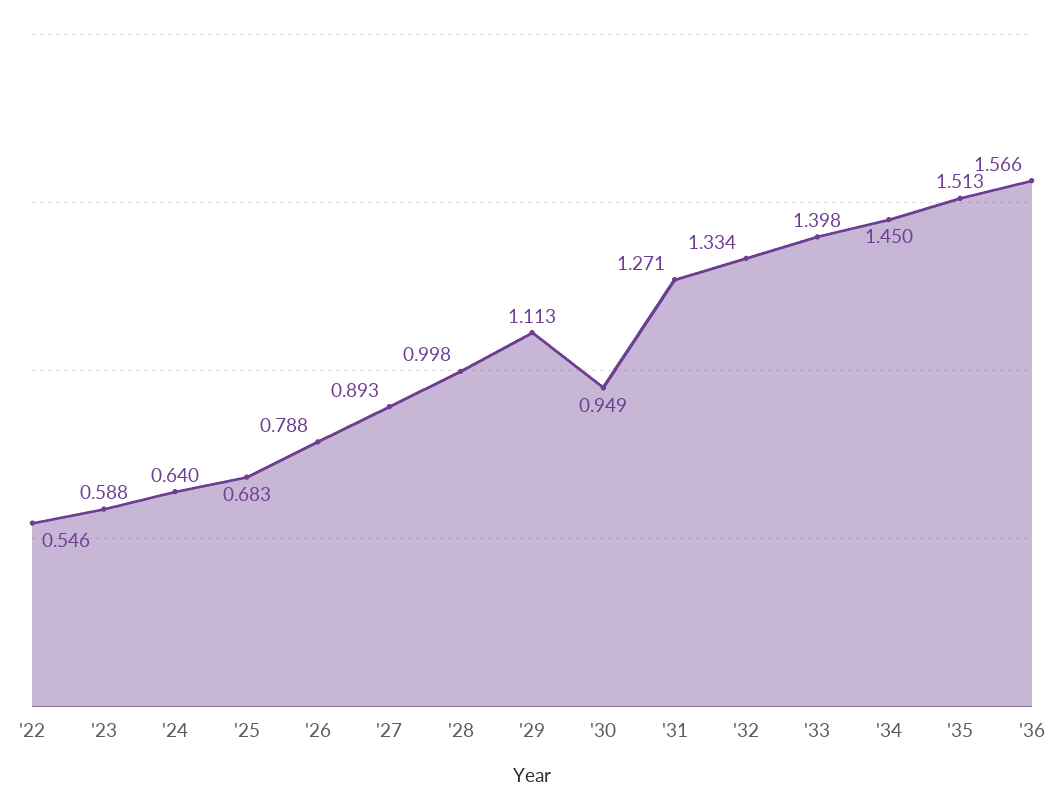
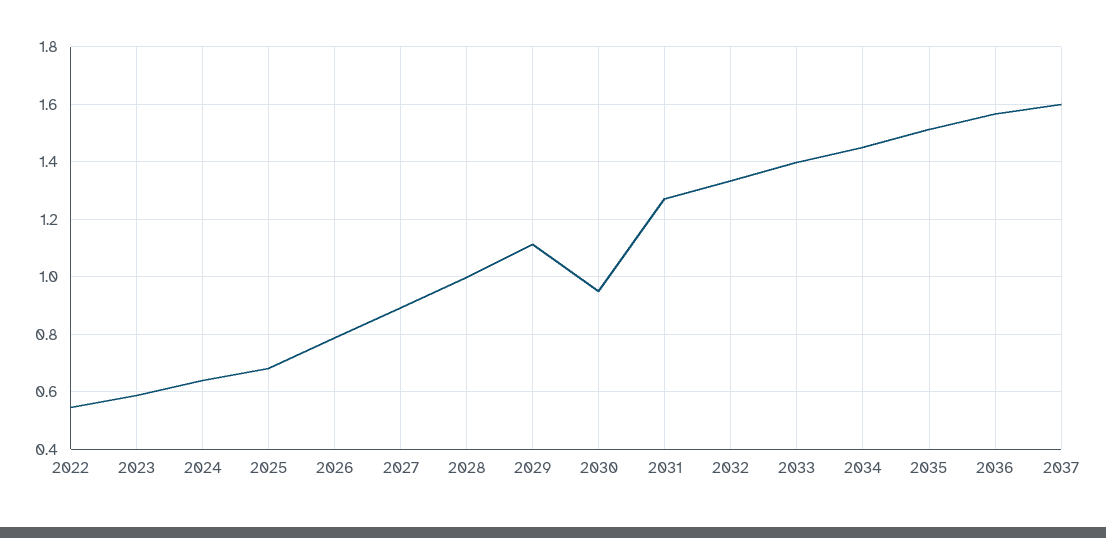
2037: none -> 1.6

